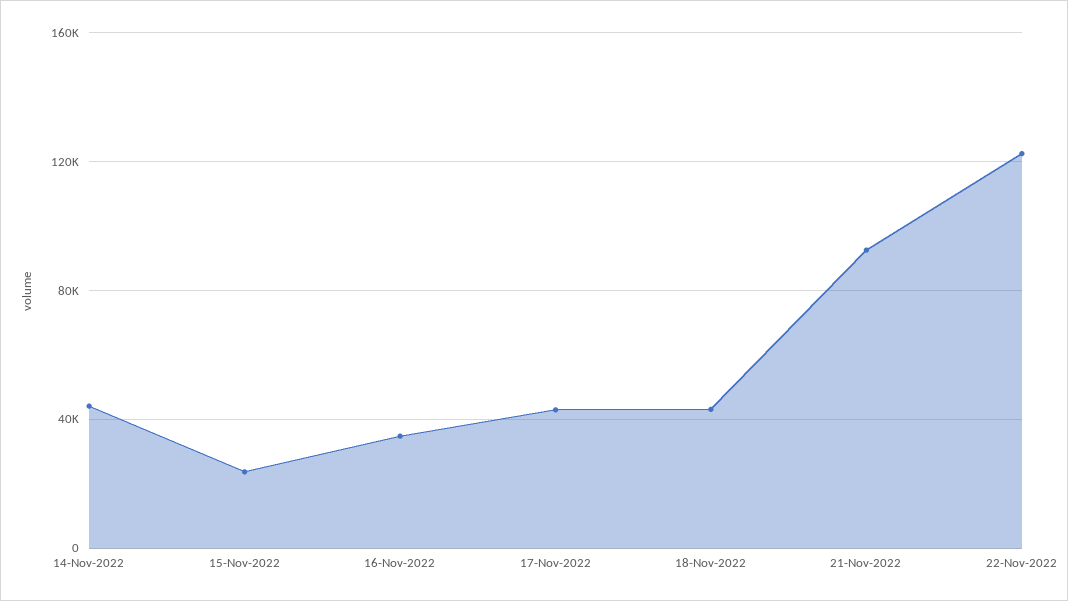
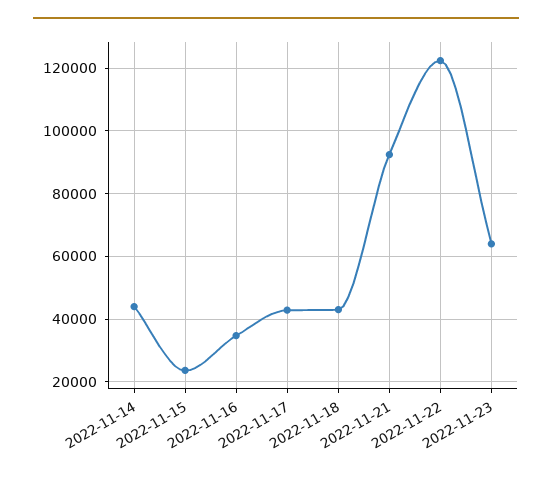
2022-11-23: none -> 64000

